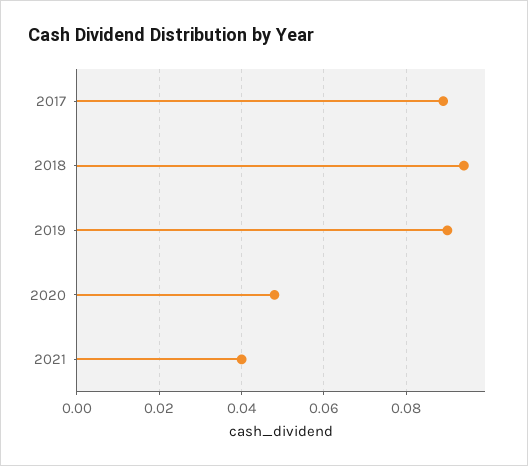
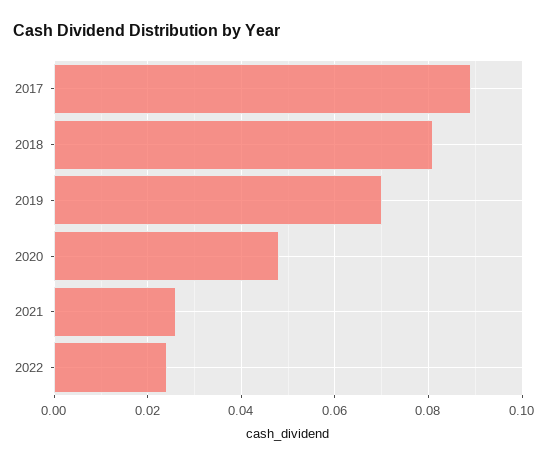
2018: 0.095 -> 0.08
2019: 0.09 -> 0.07
2021: 0.04 -> 0.025
2022: none -> 0.025

